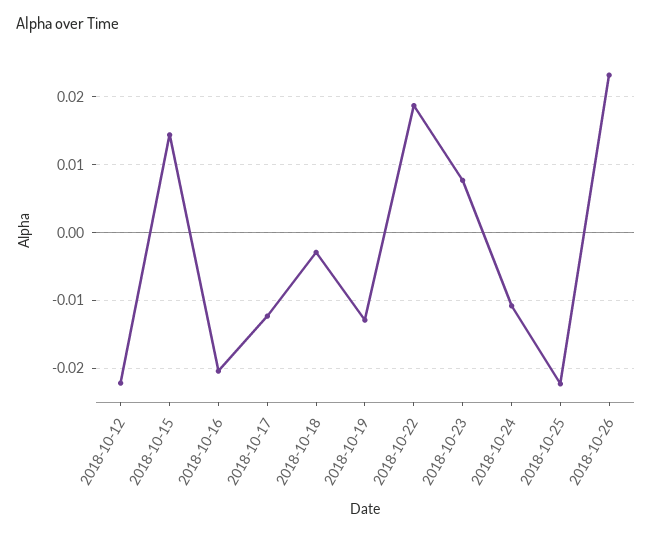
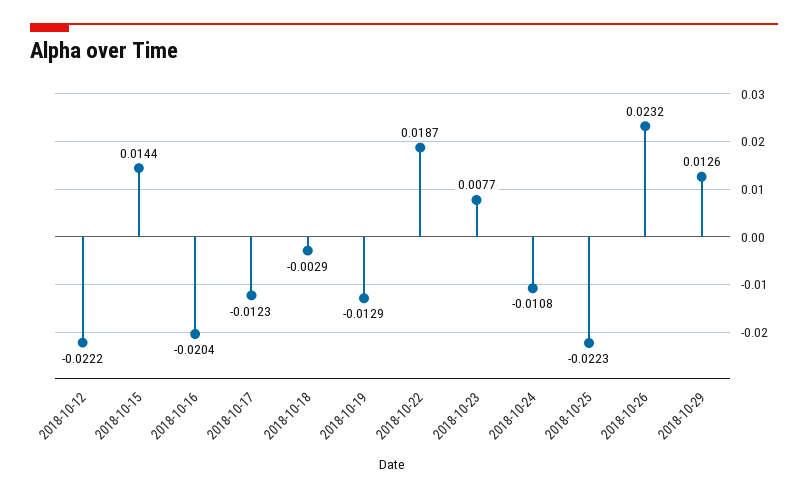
2018-10-29: none -> 0.0126

